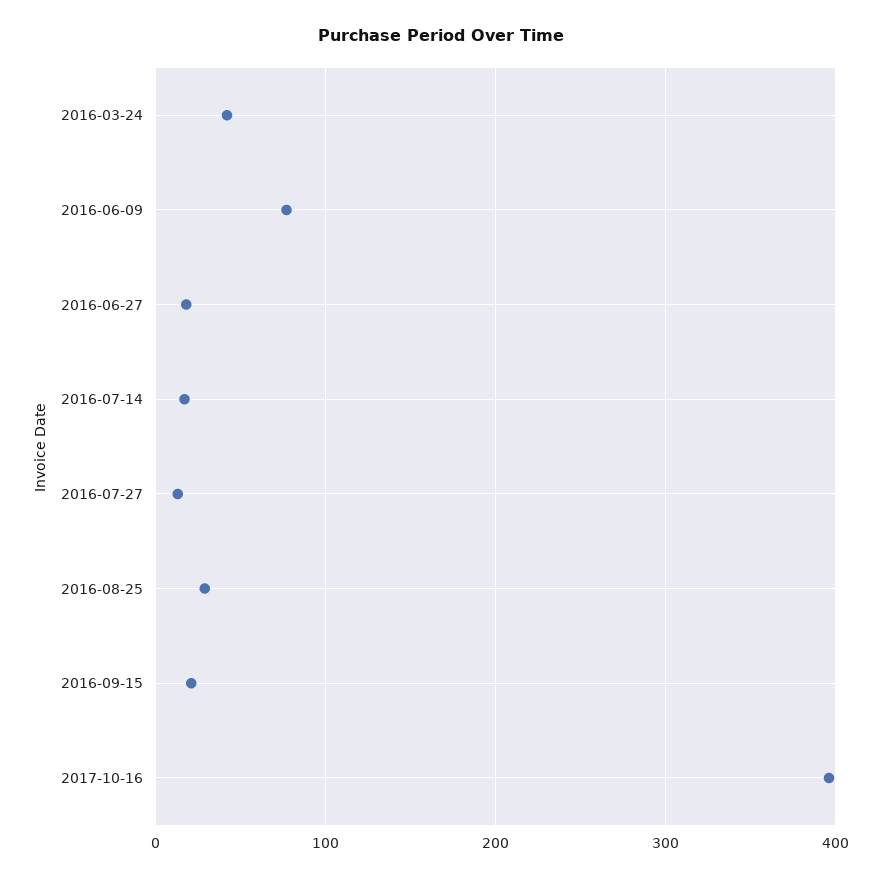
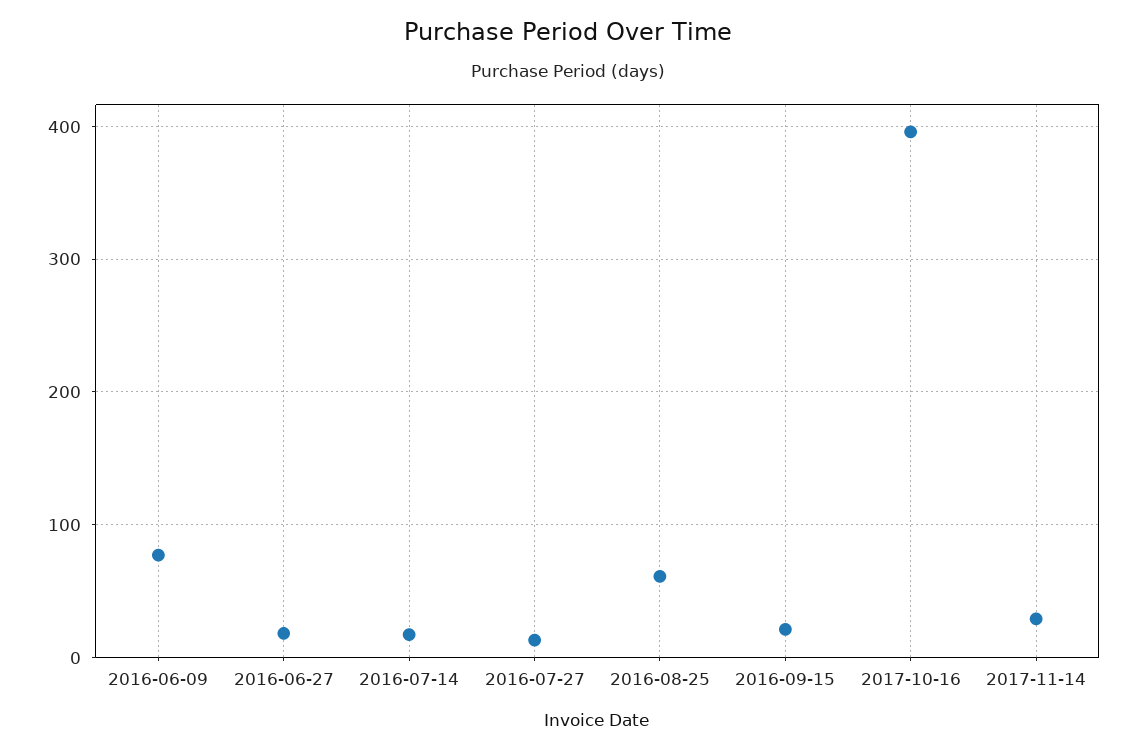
2016-03-24: 40 -> none
2016-08-25: 30 -> 60
2017-11-14: none -> 30

